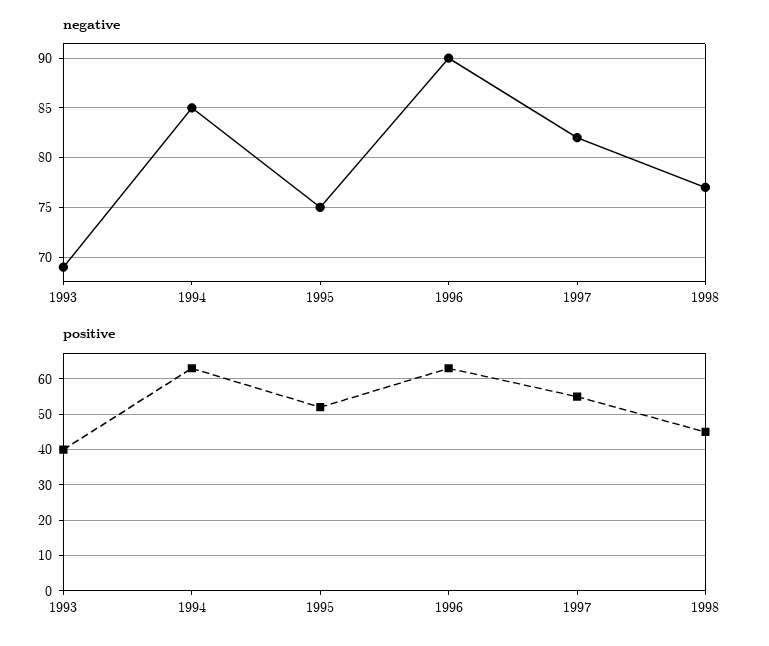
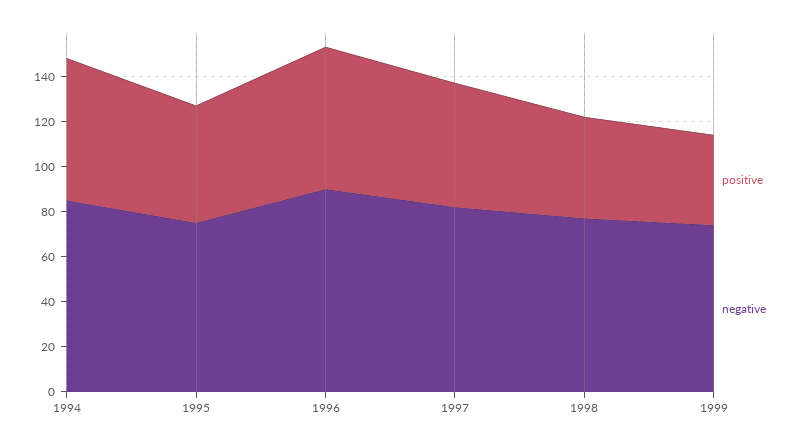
negative, 1993: 69 -> none
positive, 1993: 40 -> none
positive, 1999: none -> 40
negative, 1999: none -> 75

